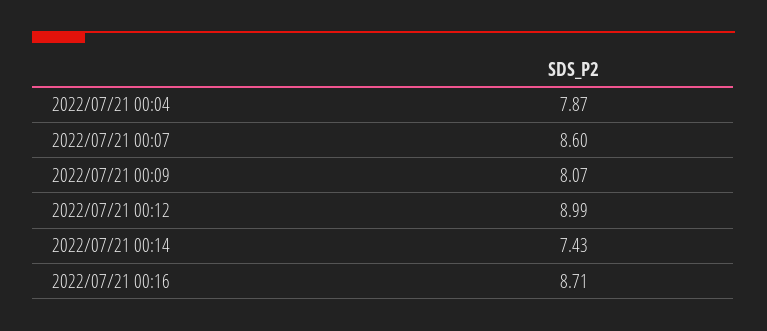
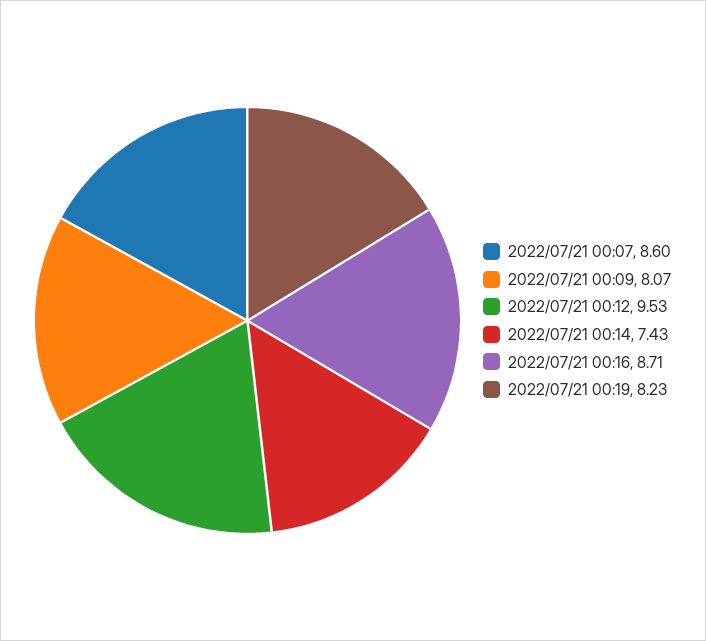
2022/07/21 00:04: 7.87 -> none
2022/07/21 00:12: 8.99 -> 9.53
2022/07/21 00:19: none -> 8.23

